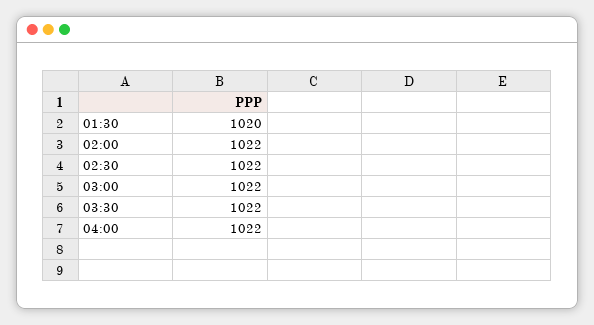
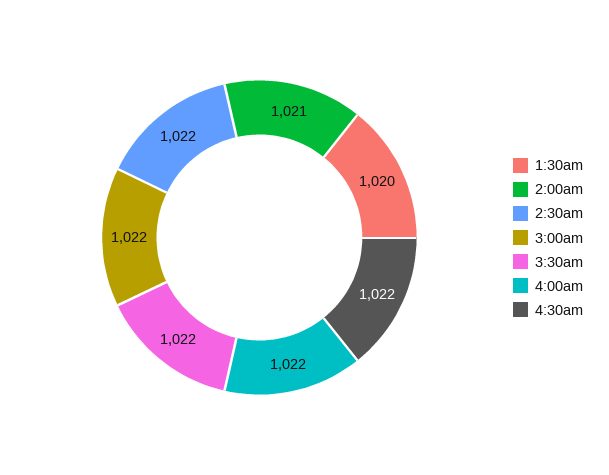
02:00: 1022 -> 1021
4:30am: none -> 1022

